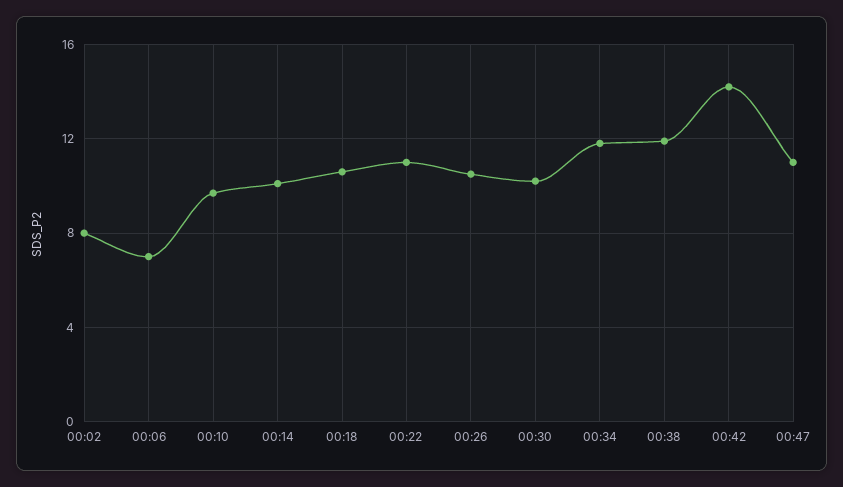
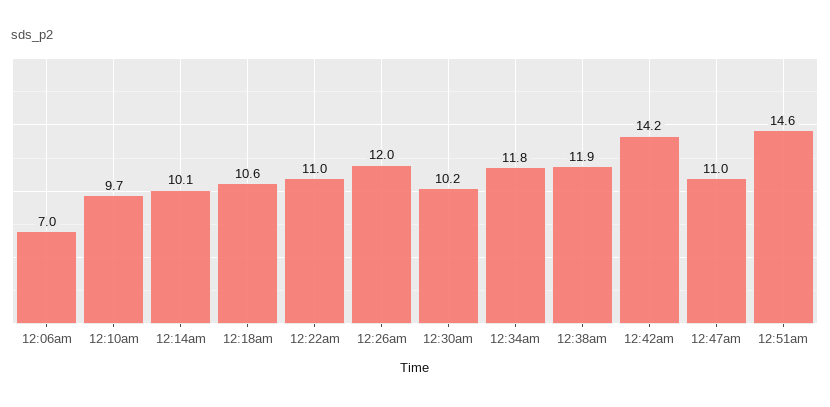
00:02: 8 -> none
00:26: 10.5 -> 12
12:51am: none -> 14.6

